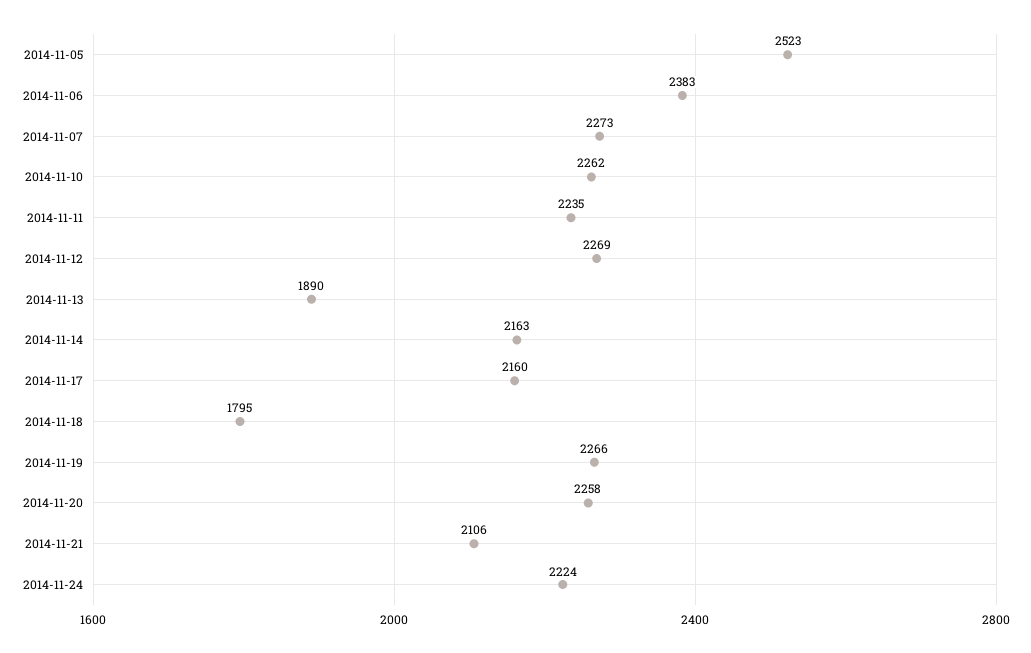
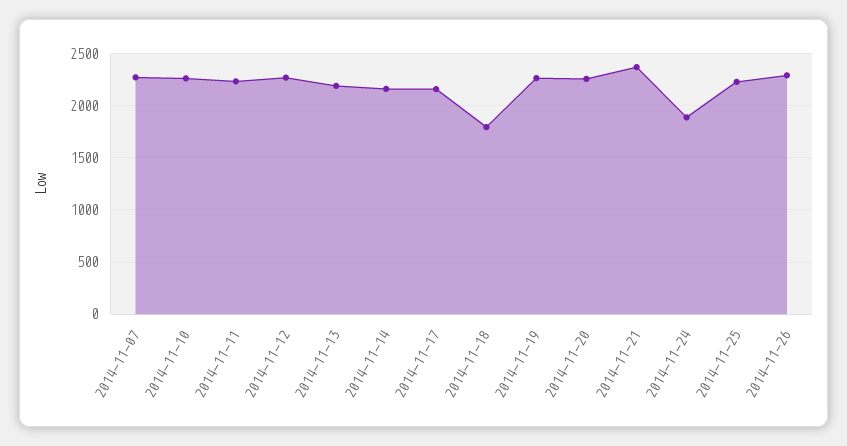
2014-11-05: 2523 -> none
2014-11-06: 2383 -> none
2014-11-13: 1890 -> 2200
2014-11-21: 2106 -> 2400
2014-11-24: 2224 -> 1900
2014-11-25: none -> 2200
2014-11-26: none -> 2300

